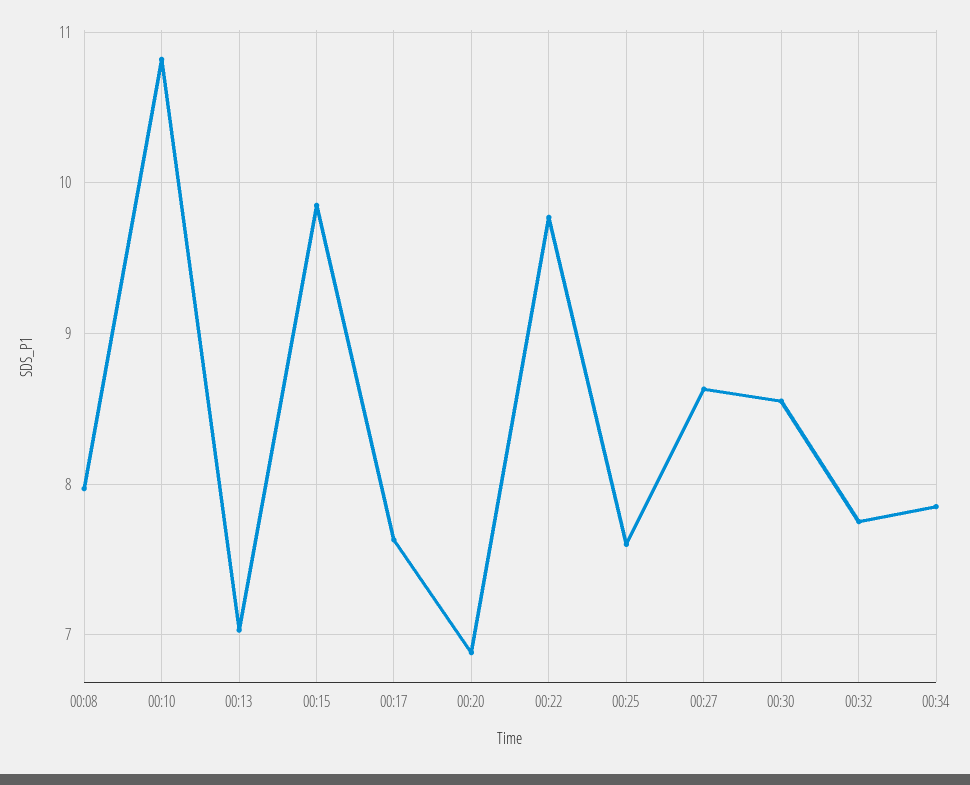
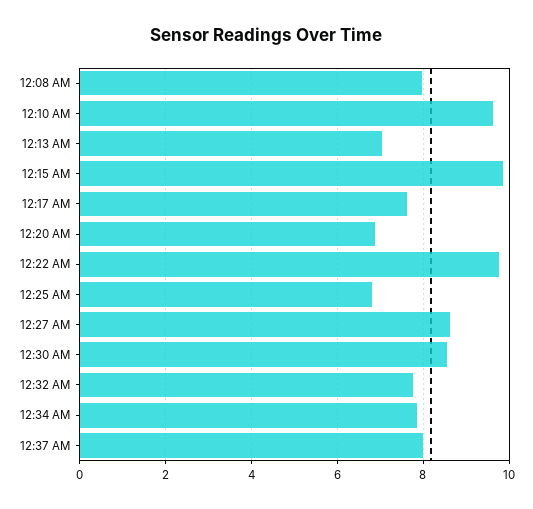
00:10: 10.8 -> 9.6
00:25: 7.6 -> 6.8
12:37 AM: none -> 8

